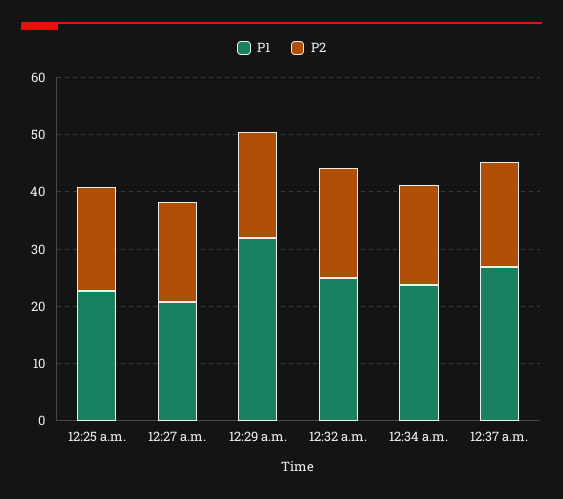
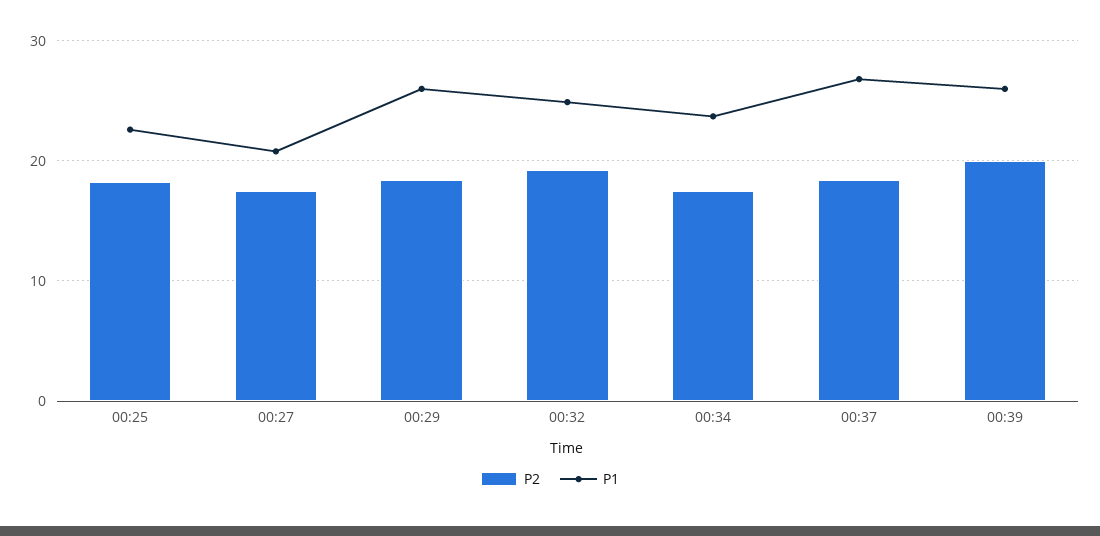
P1, 12:29 a.m.: 32 -> 26
P2, 00:39: none -> 20
P1, 00:39: none -> 26

